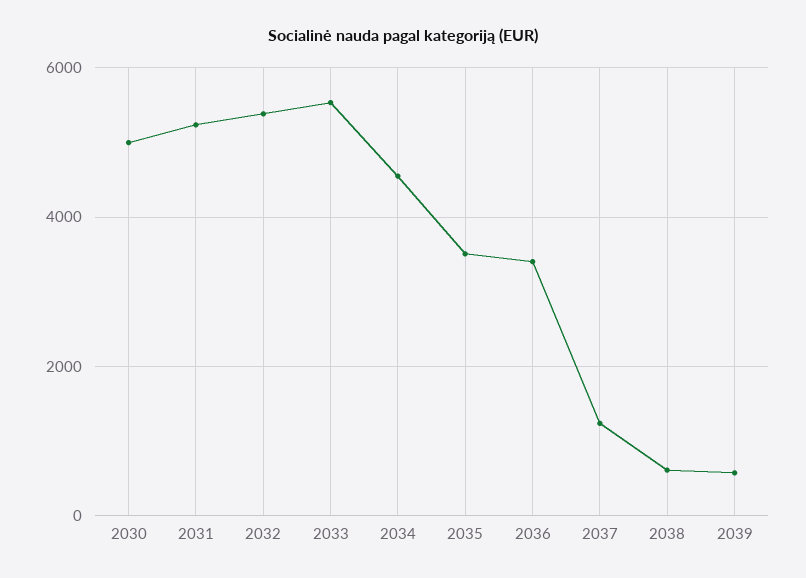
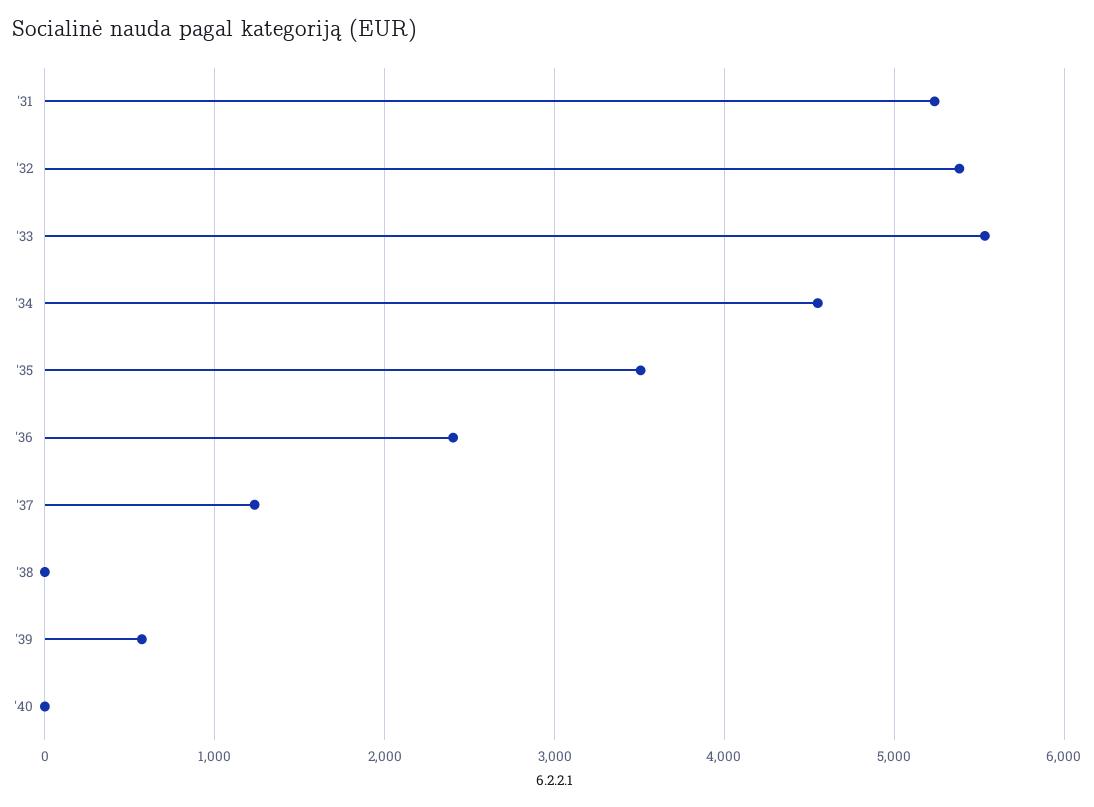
2030: 5000 -> none
2036: 3400 -> 2400
2038: 600 -> 0
'40: none -> 0

